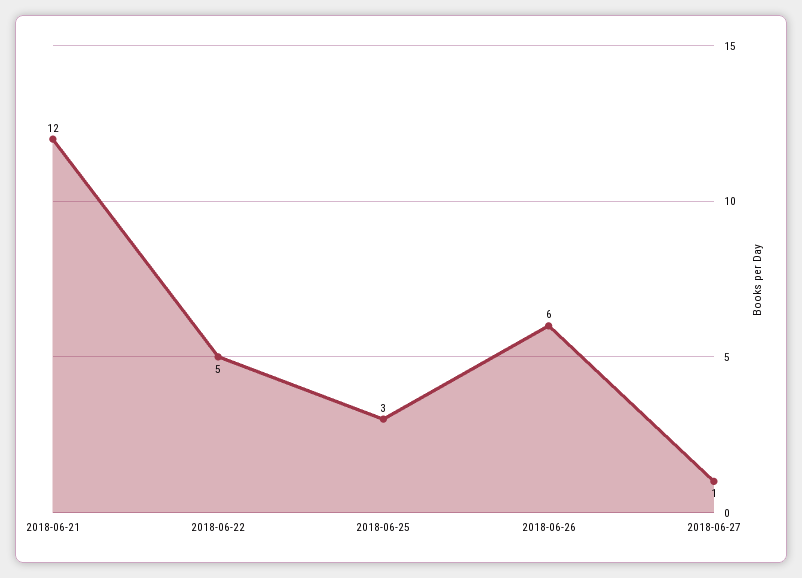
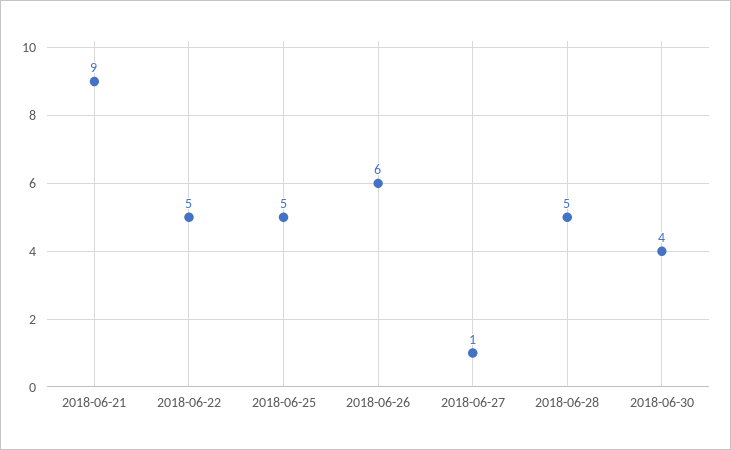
2018-06-21: 12 -> 9
2018-06-25: 3 -> 5
2018-06-28: none -> 5
2018-06-30: none -> 4

